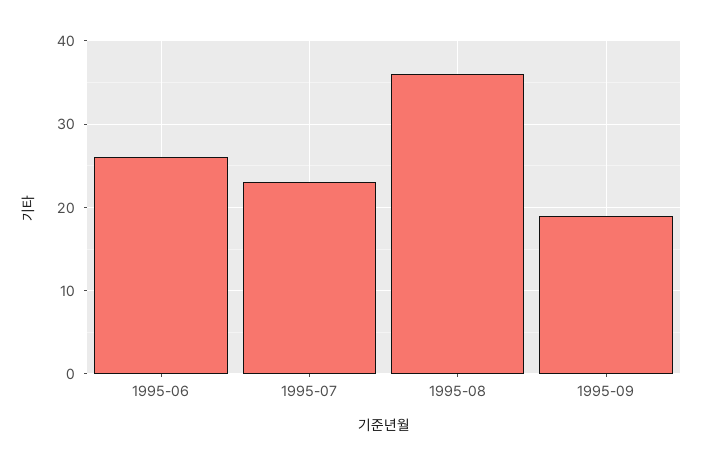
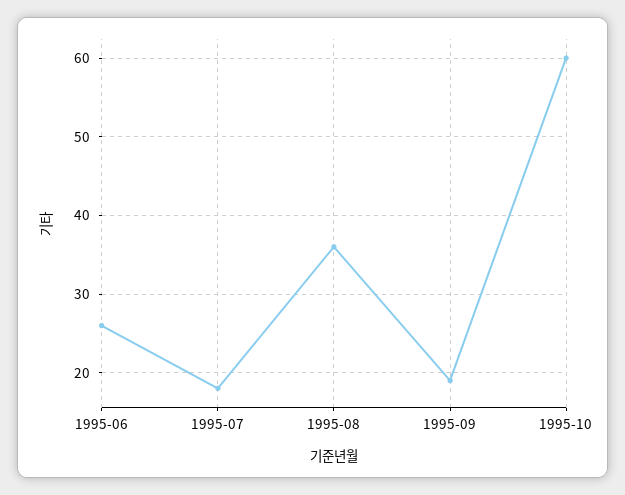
1995-07: 23 -> 18
1995-10: none -> 60

